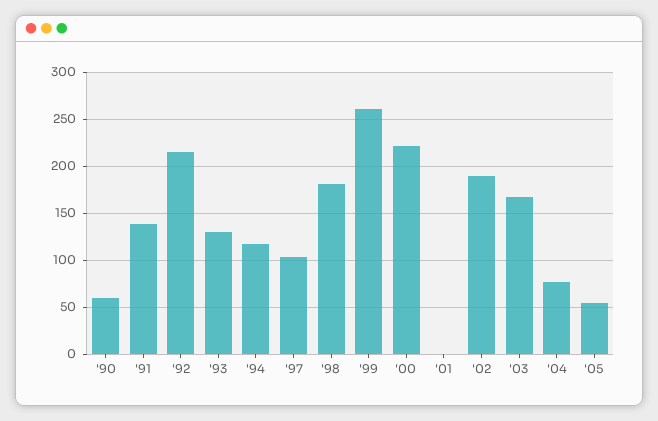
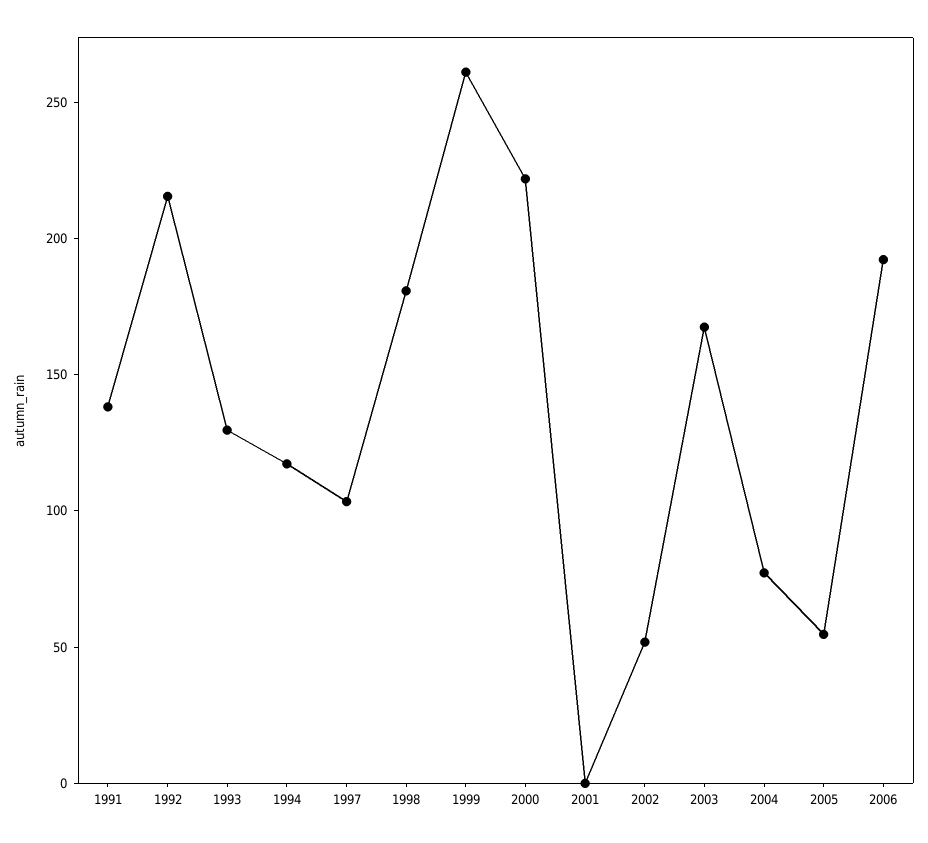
'90: 60 -> none
'02: 190 -> 50
2006: none -> 190

